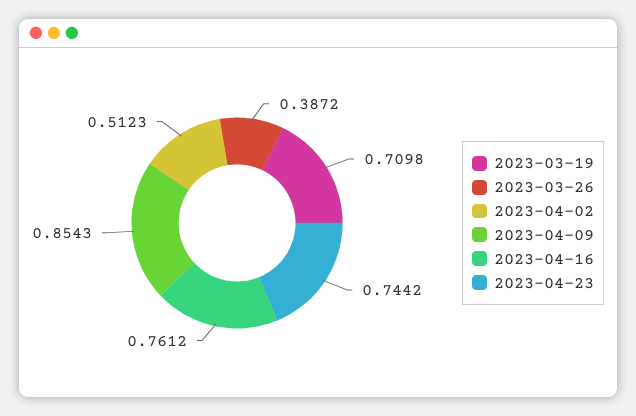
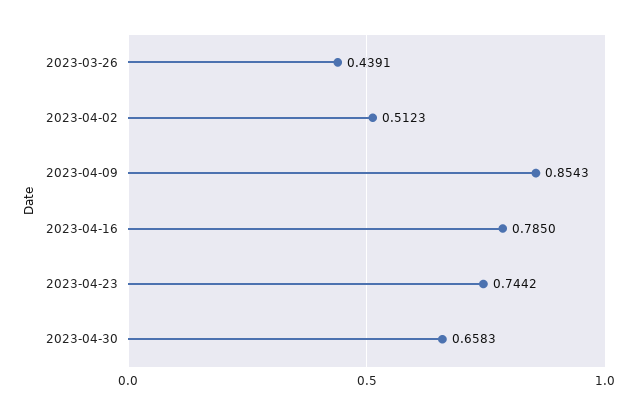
2023-03-19: 0.7098 -> none
2023-03-26: 0.3872 -> 0.4391
2023-04-16: 0.7612 -> 0.785
2023-04-30: none -> 0.6583

